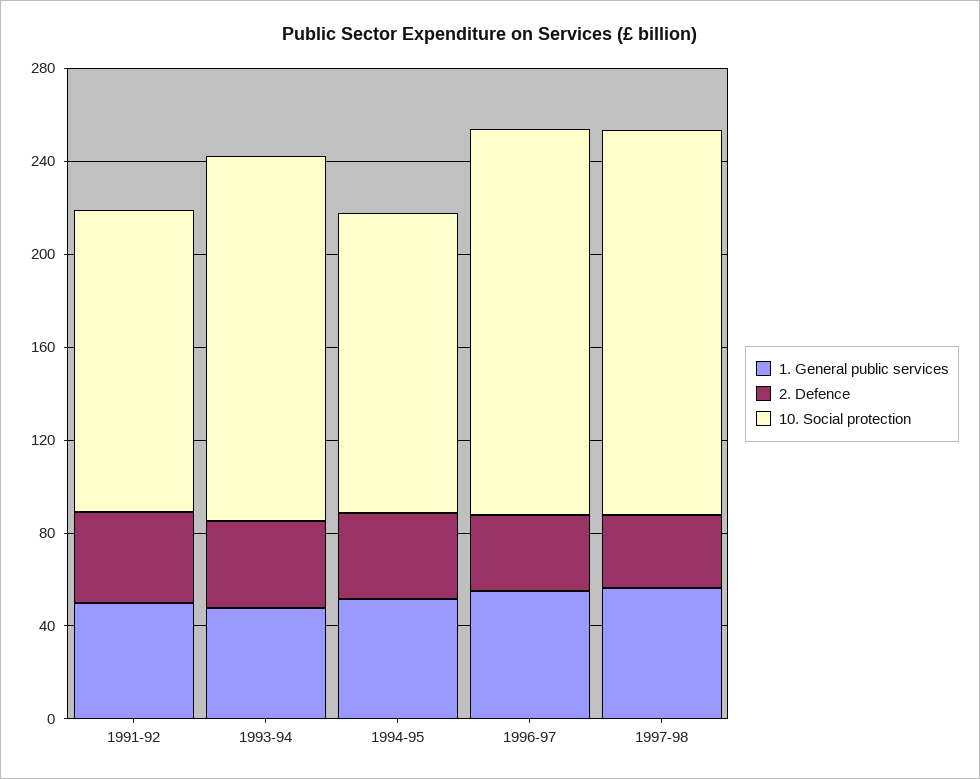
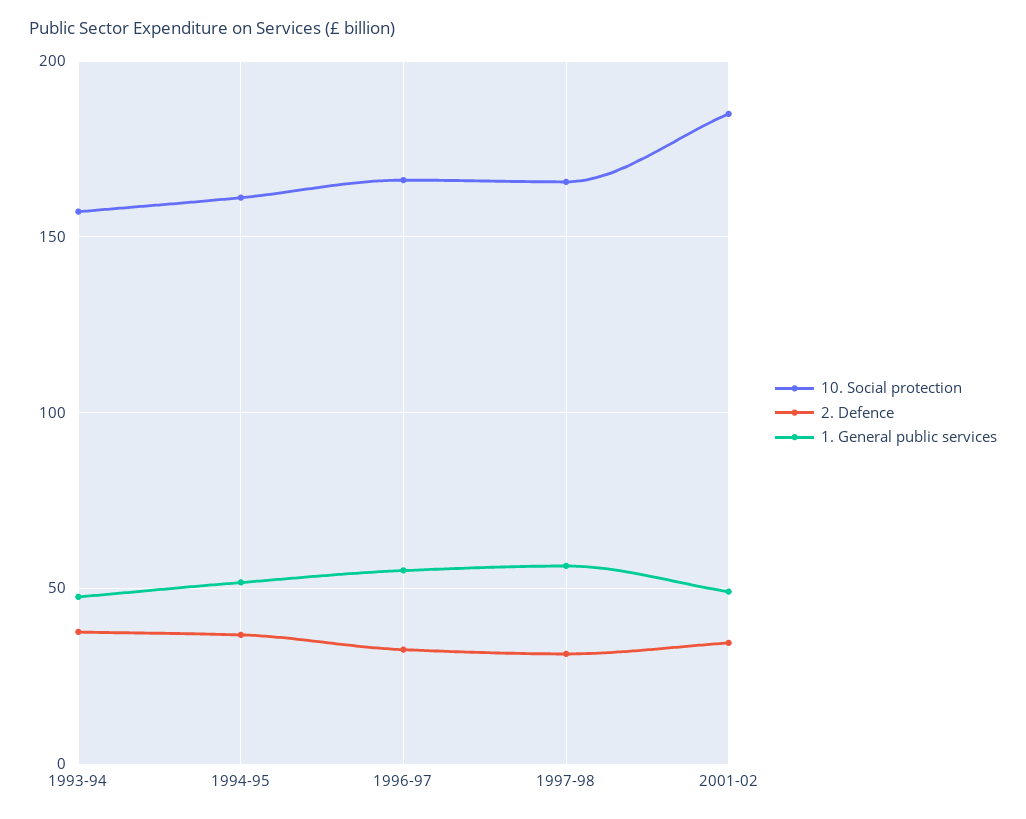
1. General public services, 1991-92: 50 -> none
2. Defence, 1991-92: 40 -> none
10. Social protection, 1991-92: 130 -> none
10. Social protection, 1994-95: 130 -> 160
10. Social protection, 2001-02: none -> 185
2. Defence, 2001-02: none -> 35
1. General public services, 2001-02: none -> 50

